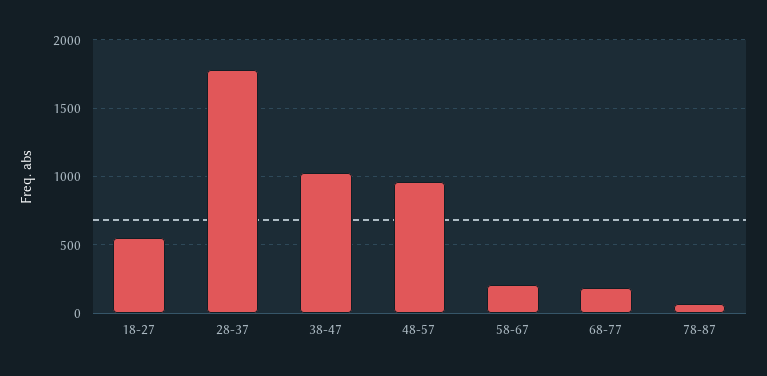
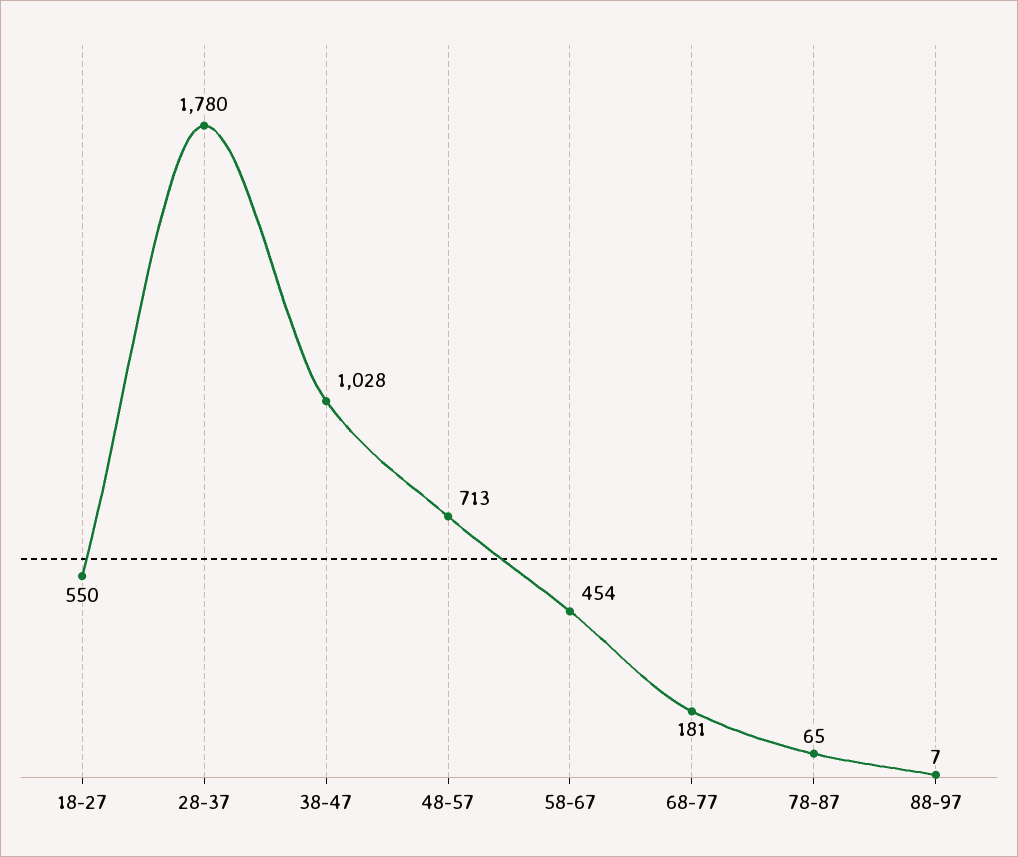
48-57: 950 -> 713
58-67: 200 -> 454
88-97: none -> 7

